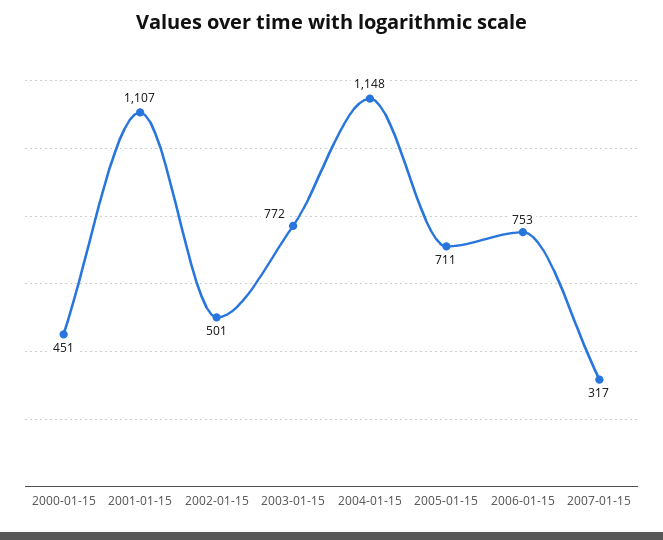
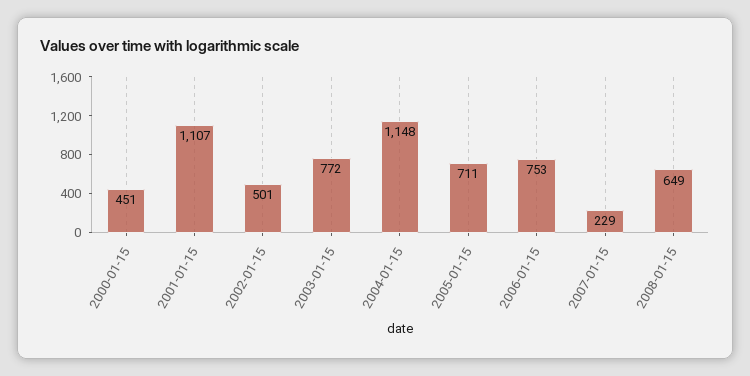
2007-01-15: 317 -> 229
2008-01-15: none -> 649

